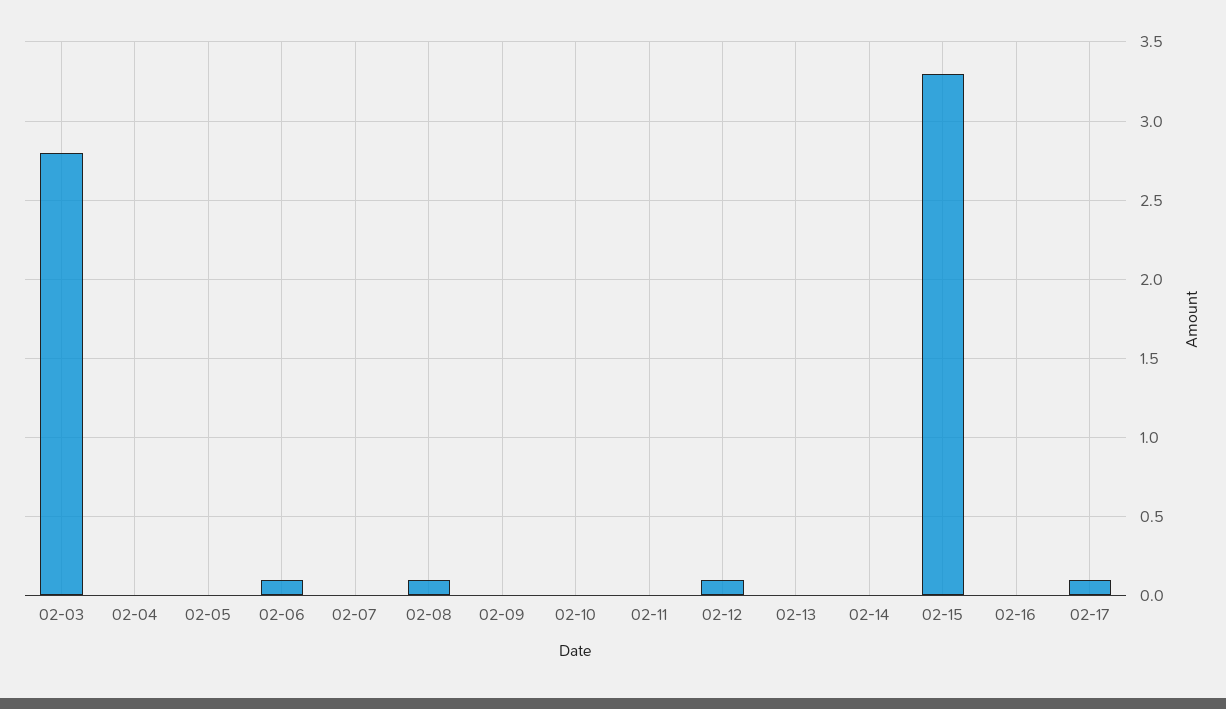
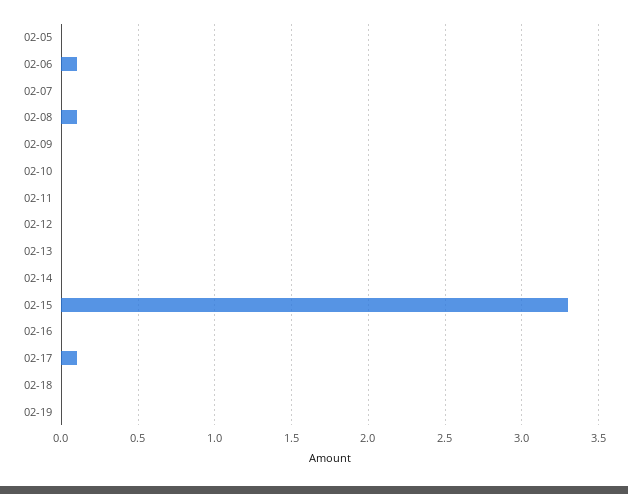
02-03: 2.8 -> none
02-04: 0 -> none
02-12: 0.1 -> 0
02-18: none -> 0
02-19: none -> 0

